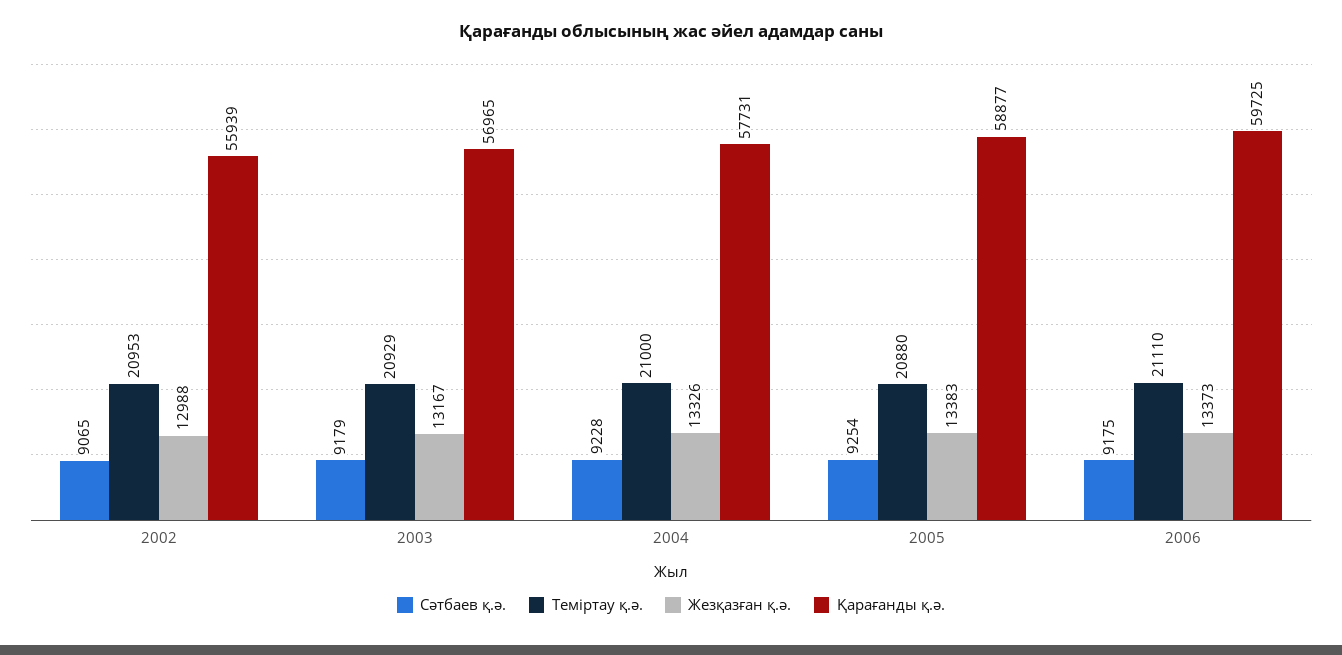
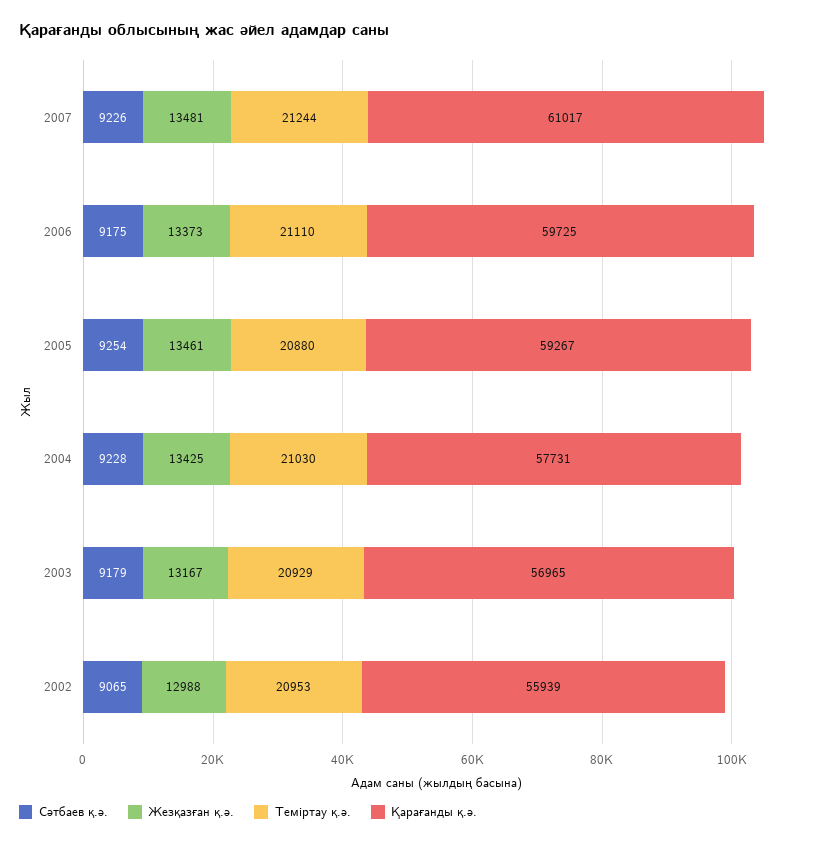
Теміртау қ.ә., 2004: 21000 -> 21030
Жезқазған қ.ә., 2004: 13326 -> 13425
Жезқазған қ.ә., 2005: 13383 -> 13461
Қарағанды қ.ә., 2005: 58877 -> 59267
Сәтбаев қ.ә., 2007: none -> 9226
Жезқазған қ.ә., 2007: none -> 13481
Теміртау қ.ә., 2007: none -> 21244
Қарағанды қ.ә., 2007: none -> 61017

